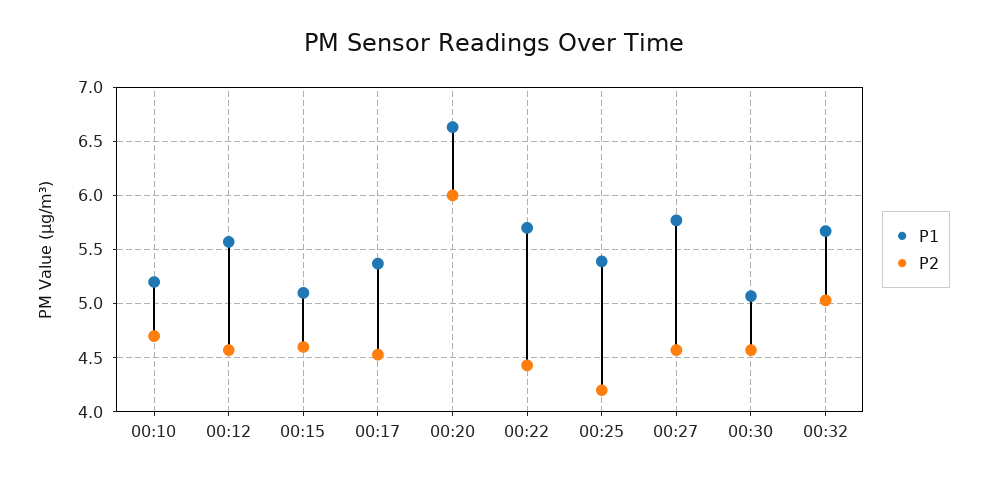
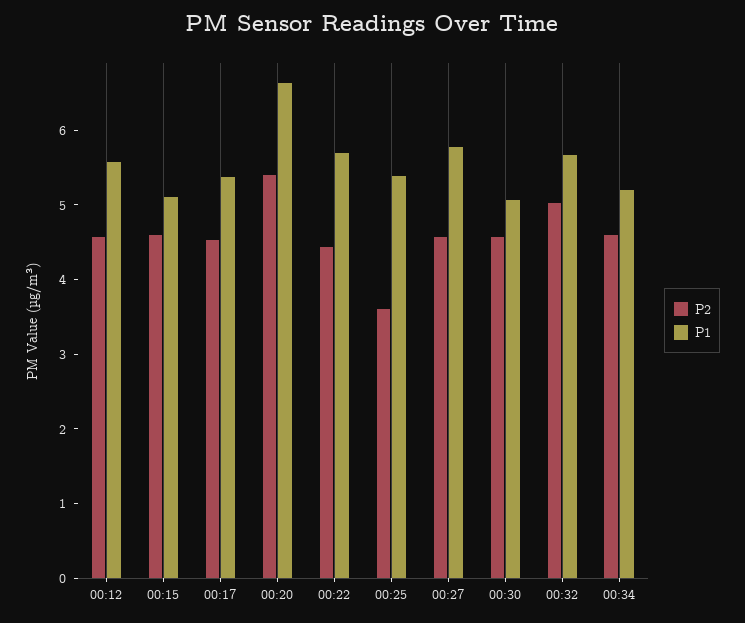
P1, 00:10: 5.2 -> none
P2, 00:10: 4.7 -> none
P2, 00:20: 6 -> 5.4
P2, 00:25: 4.2 -> 3.6
P2, 00:34: none -> 4.6
P1, 00:34: none -> 5.2

